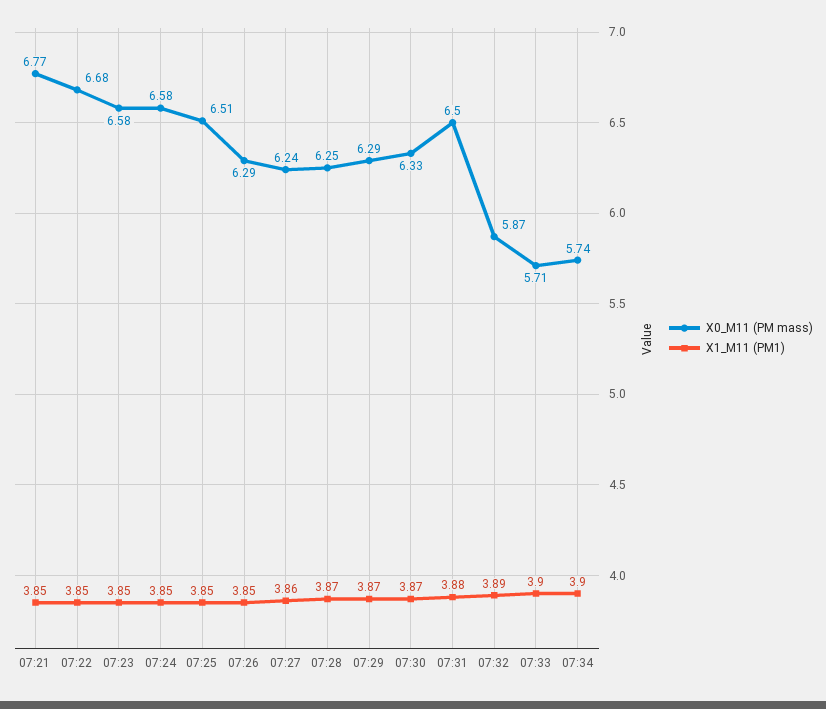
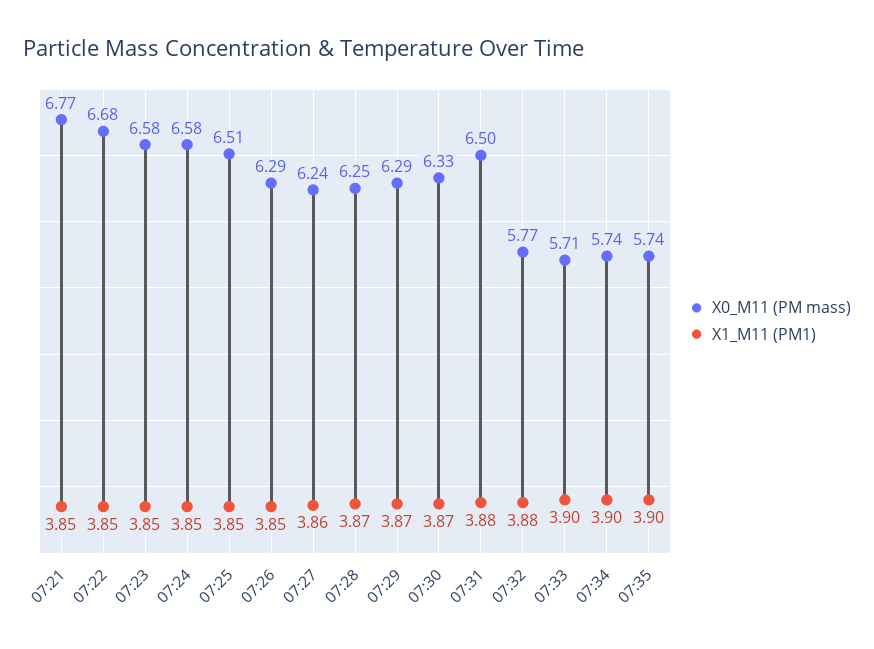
X0_M11 (PM mass), 07:32: 5.87 -> 5.77
X1_M11 (PM1), 07:32: 3.89 -> 3.88
X0_M11 (PM mass), 07:35: none -> 5.74
X1_M11 (PM1), 07:35: none -> 3.9

